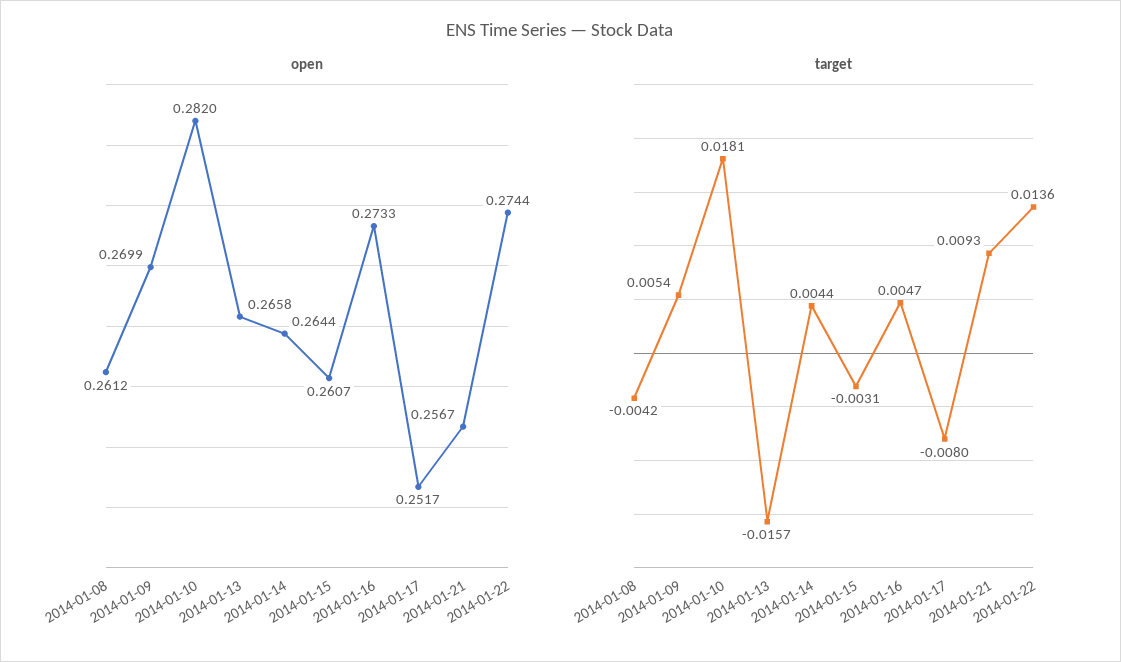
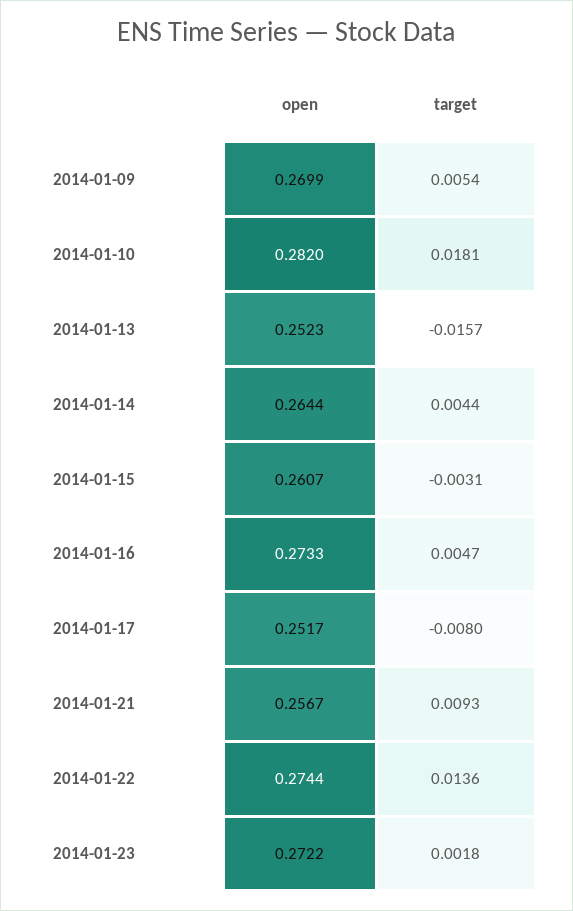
open, 2014-01-08: 0.2612 -> none
open, 2014-01-13: 0.2658 -> 0.2523
target, 2014-01-08: -0.0042 -> none
open, 2014-01-23: none -> 0.2722
target, 2014-01-23: none -> 0.0018

